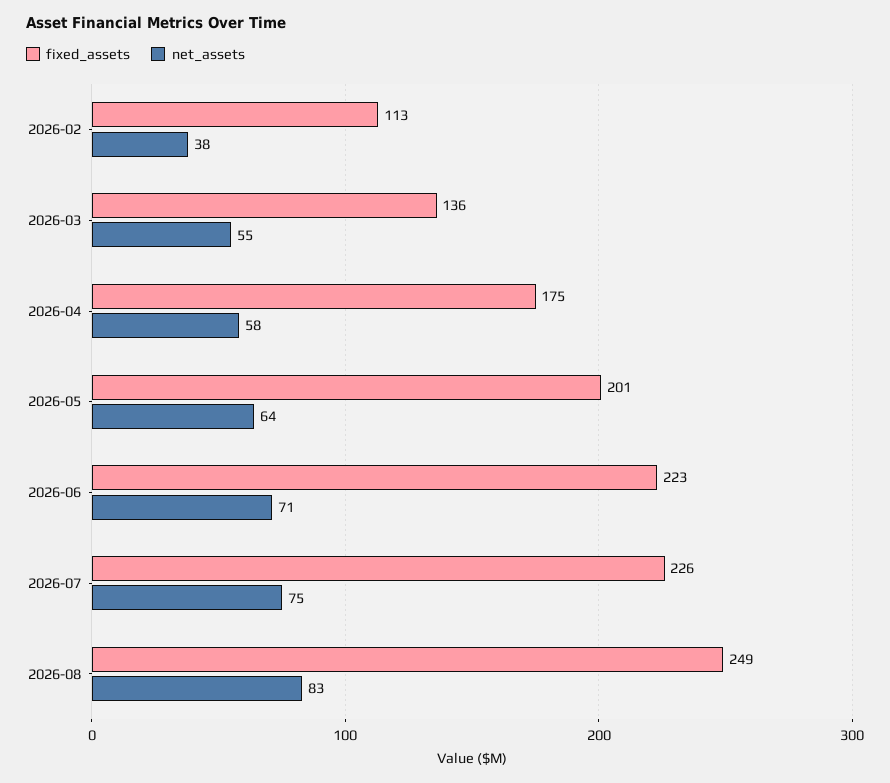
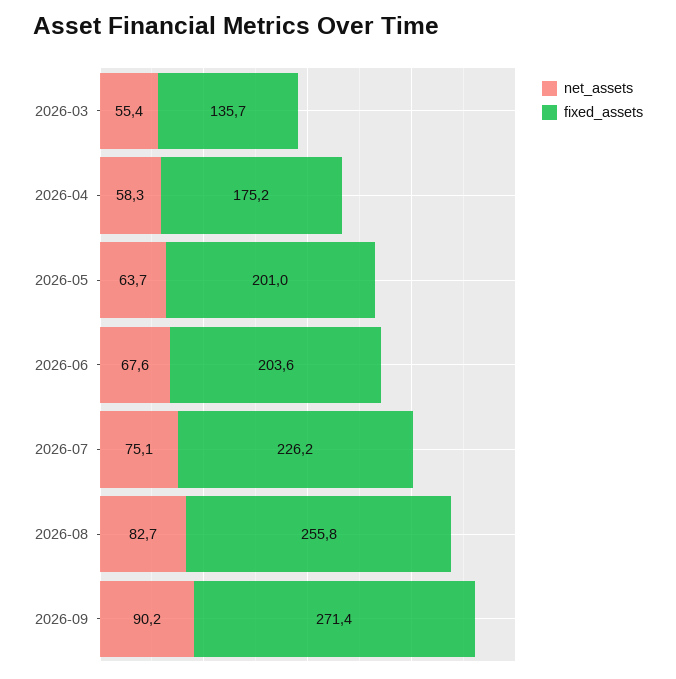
fixed_assets, 2026-02: 113 -> none
net_assets, 2026-02: 38 -> none
fixed_assets, 2026-06: 223 -> 203.6
net_assets, 2026-06: 71 -> 67.6
fixed_assets, 2026-08: 249 -> 255.8
net_assets, 2026-09: none -> 90.2
fixed_assets, 2026-09: none -> 271.4

